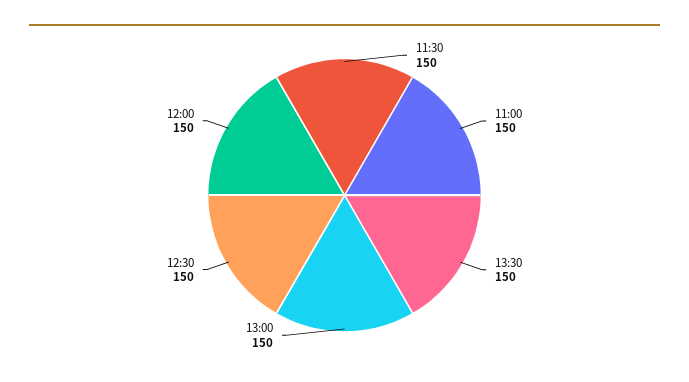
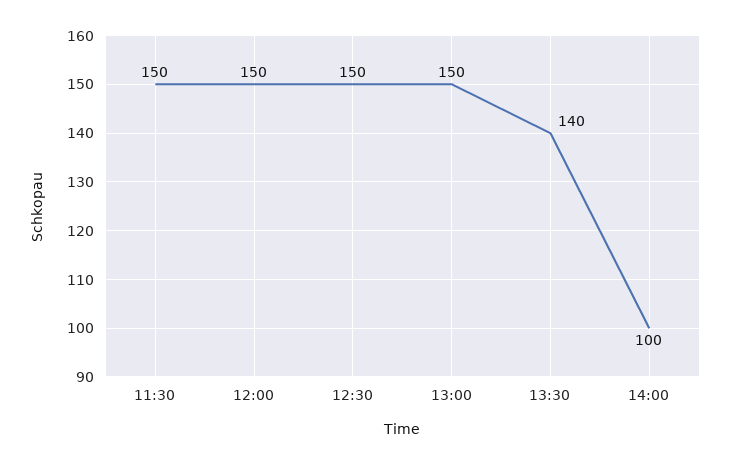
11:00: 150 -> none
13:30: 150 -> 140
14:00: none -> 100

